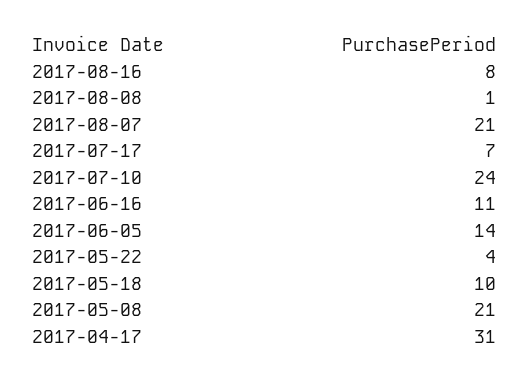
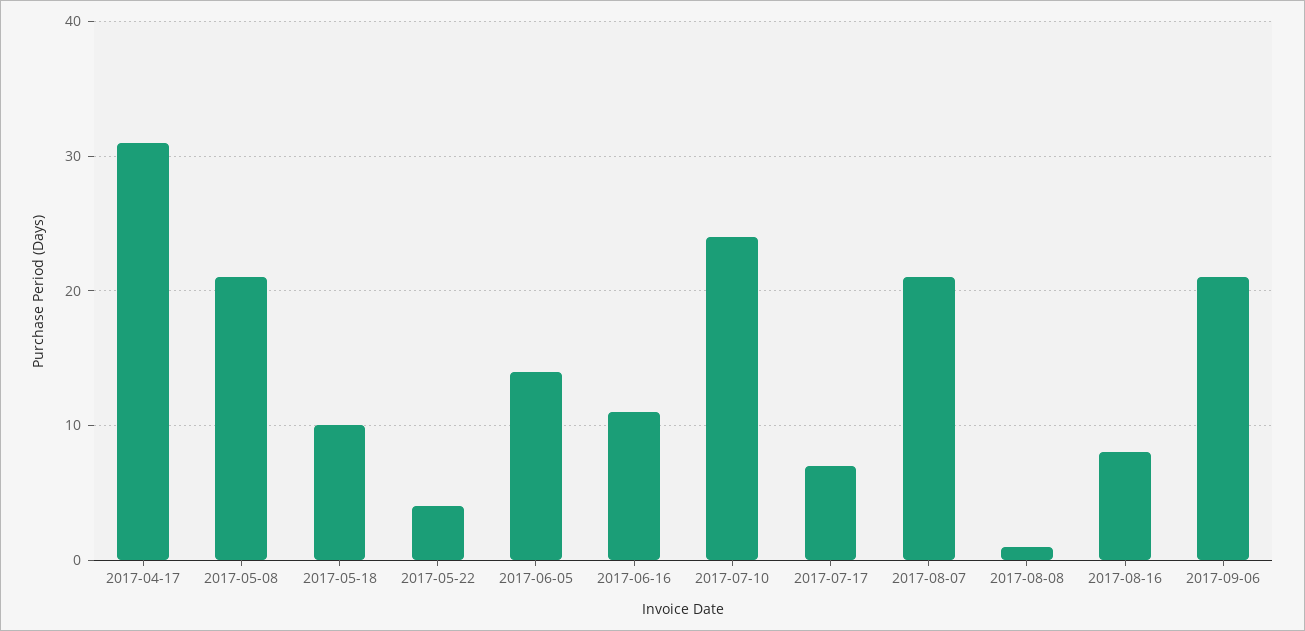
2017-09-06: none -> 21

